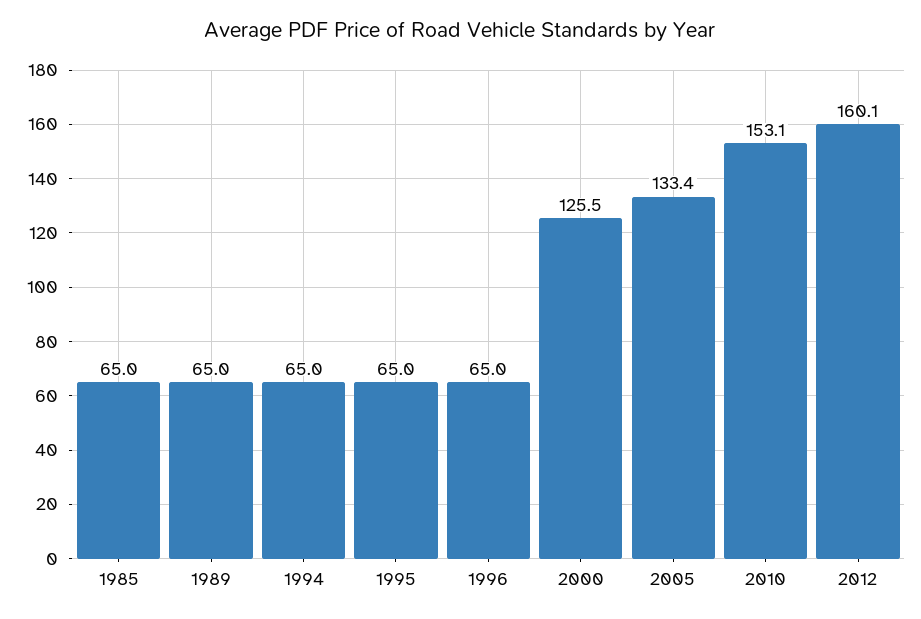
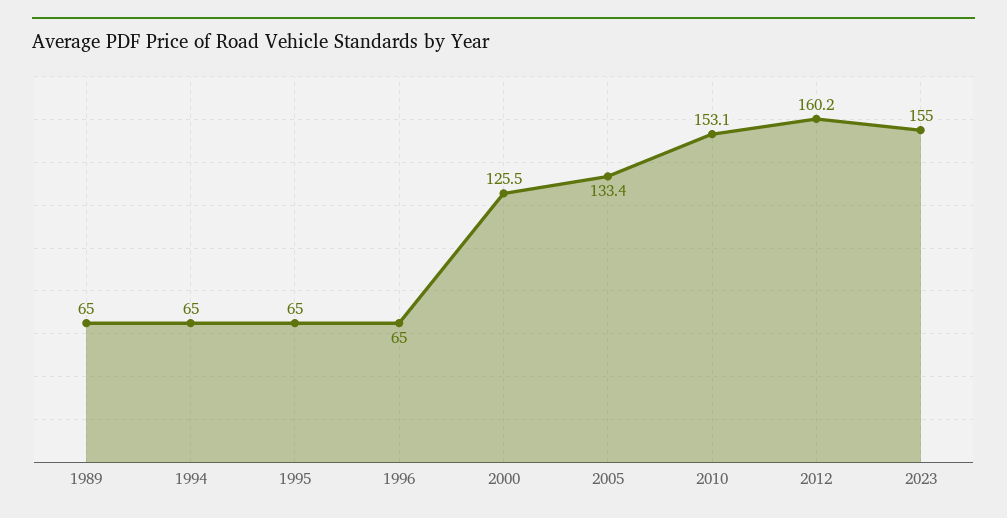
1985: 65 -> none
2012: 160.1 -> 160.2
2023: none -> 155

